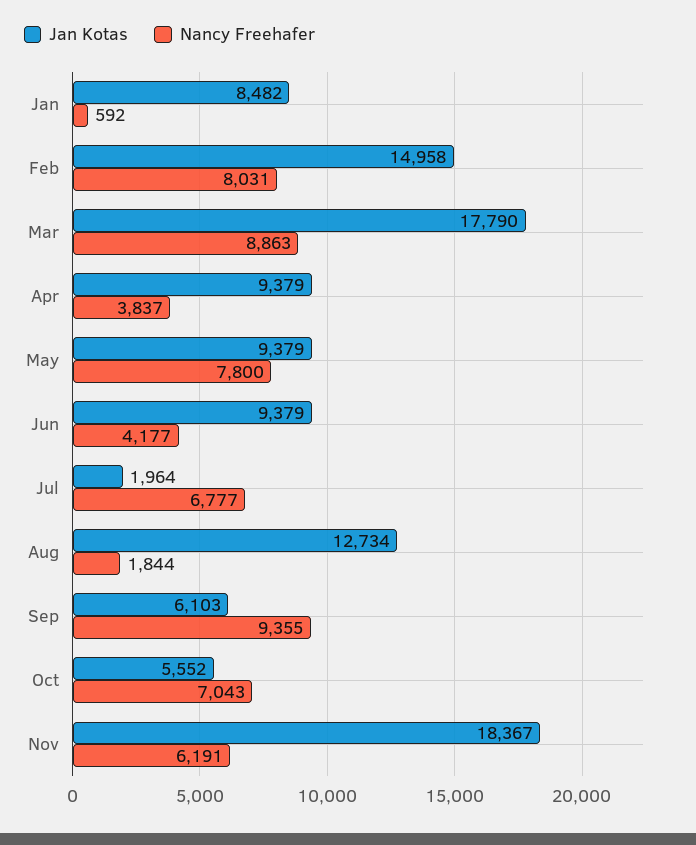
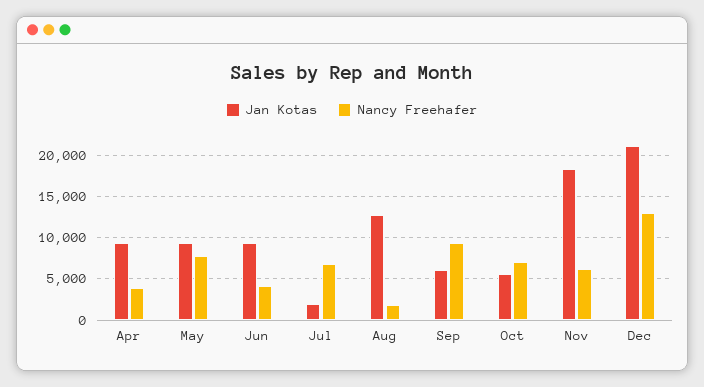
Jan Kotas, Jan: 8482 -> none
Nancy Freehafer, Jan: 592 -> none
Jan Kotas, Feb: 14958 -> none
Nancy Freehafer, Feb: 8031 -> none
Jan Kotas, Mar: 17790 -> none
Nancy Freehafer, Mar: 8863 -> none
Jan Kotas, Dec: none -> 21000
Nancy Freehafer, Dec: none -> 13000

